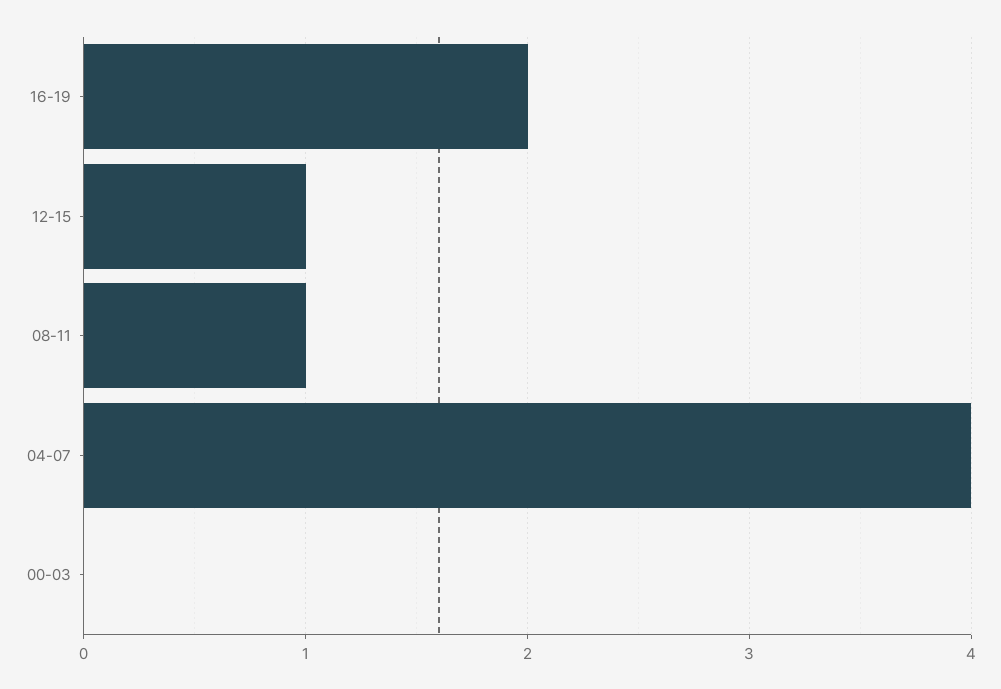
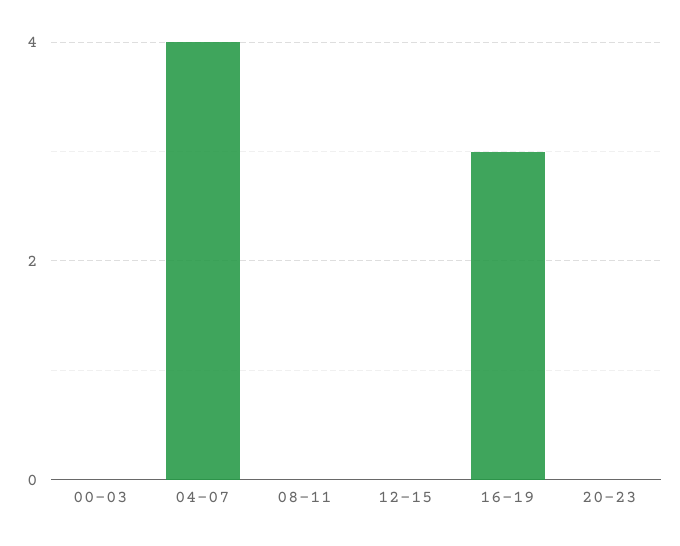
16-19: 2 -> 3
12-15: 1 -> 0
08-11: 1 -> 0
20-23: none -> 0

